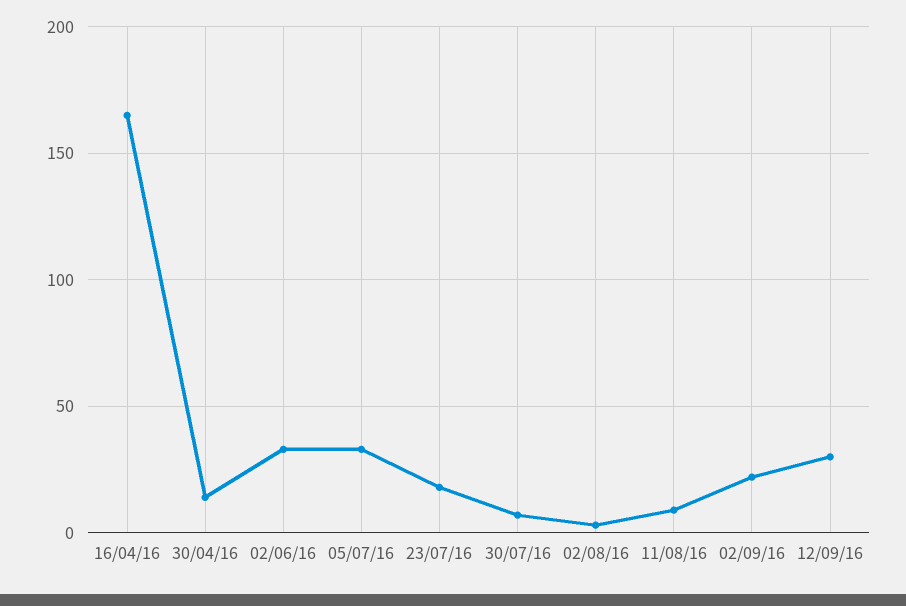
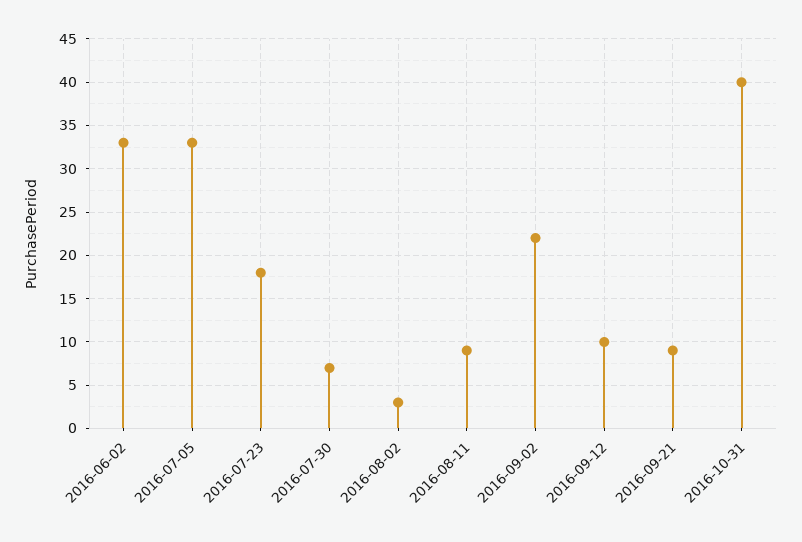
16/04/16: 165 -> none
30/04/16: 15 -> none
12/09/16: 30 -> 10
2016-09-21: none -> 9
2016-10-31: none -> 40

